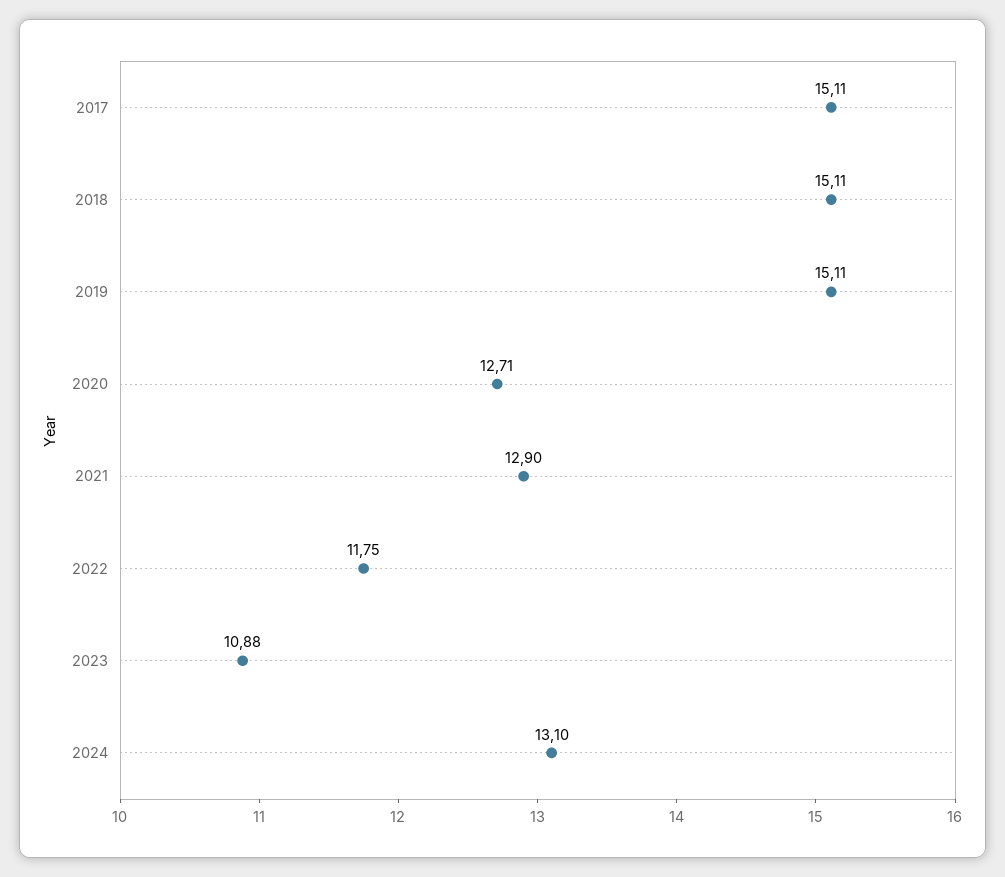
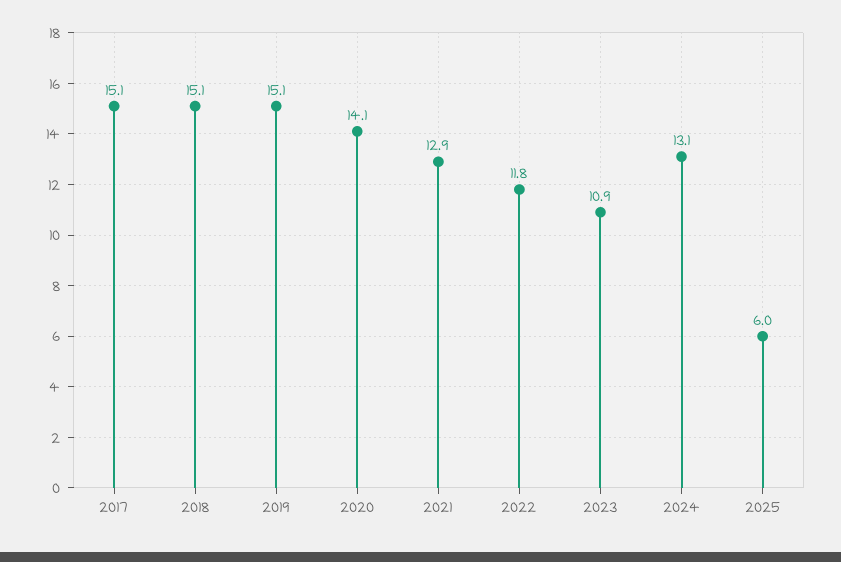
2020: 12.71 -> 14.1
2025: none -> 6

